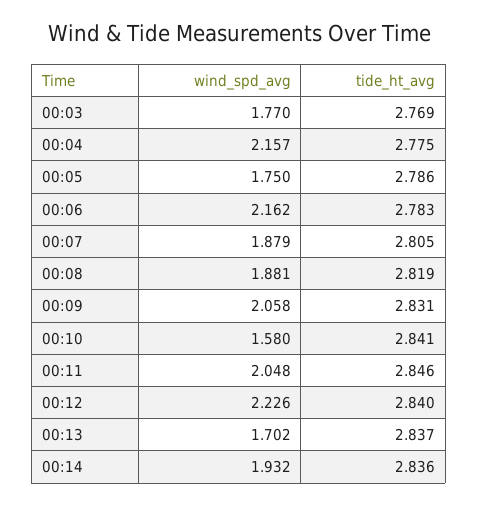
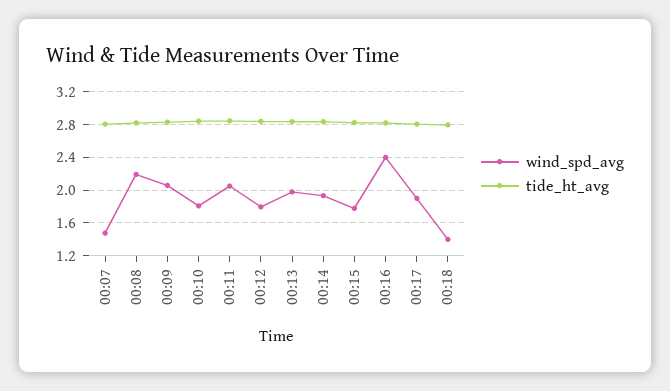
wind_spd_avg, 00:03: 1.77 -> none
tide_ht_avg, 00:03: 2.769 -> none
wind_spd_avg, 00:04: 2.157 -> none
tide_ht_avg, 00:04: 2.775 -> none
wind_spd_avg, 00:05: 1.75 -> none
tide_ht_avg, 00:05: 2.786 -> none
wind_spd_avg, 00:06: 2.162 -> none
tide_ht_avg, 00:06: 2.783 -> none
wind_spd_avg, 00:07: 1.879 -> 1.5
wind_spd_avg, 00:08: 1.881 -> 2.2
wind_spd_avg, 00:10: 1.58 -> 1.8
wind_spd_avg, 00:12: 2.226 -> 1.8
wind_spd_avg, 00:13: 1.702 -> 2
wind_spd_avg, 00:15: none -> 1.8
tide_ht_avg, 00:15: none -> 2.8
wind_spd_avg, 00:16: none -> 2.4
tide_ht_avg, 00:16: none -> 2.8
wind_spd_avg, 00:17: none -> 1.9
tide_ht_avg, 00:17: none -> 2.8
wind_spd_avg, 00:18: none -> 1.4
tide_ht_avg, 00:18: none -> 2.8

